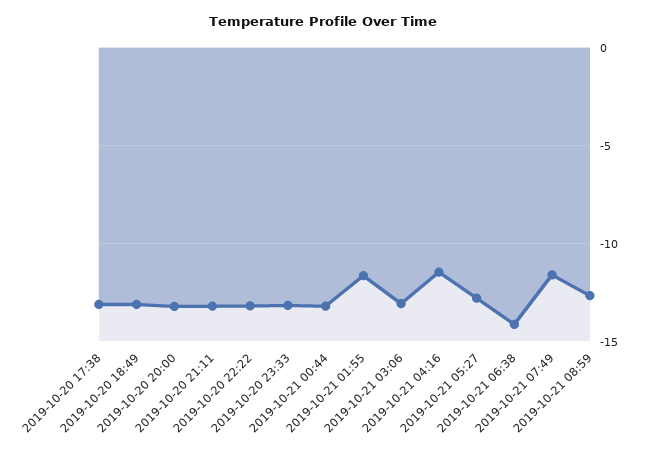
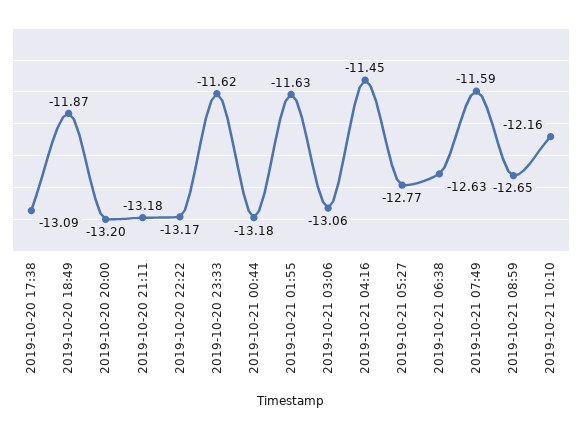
2019-10-20 18:49: -13 -> -11.87
2019-10-20 23:33: -13 -> -11.62
2019-10-21 06:38: -14 -> -12.63
2019-10-21 10:10: none -> -12.16

